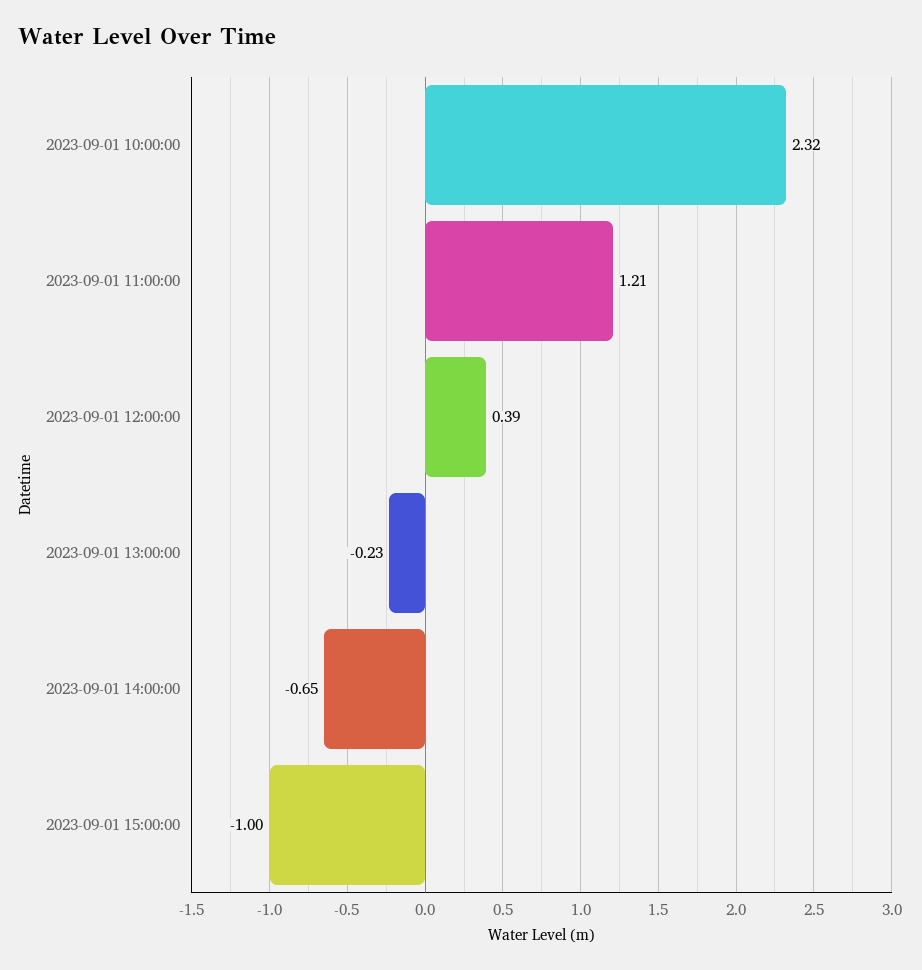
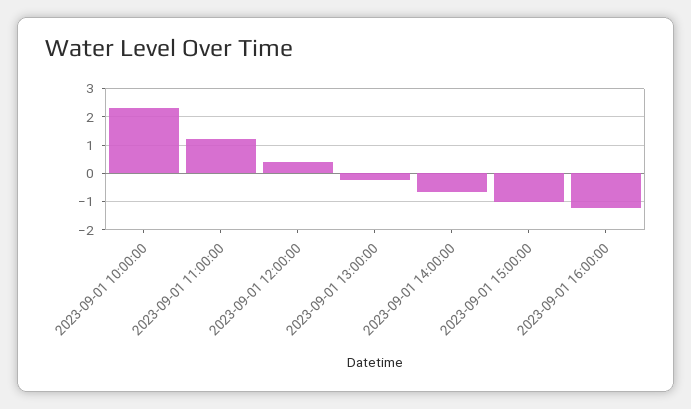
2023-09-01 16:00:00: none -> -1.25

